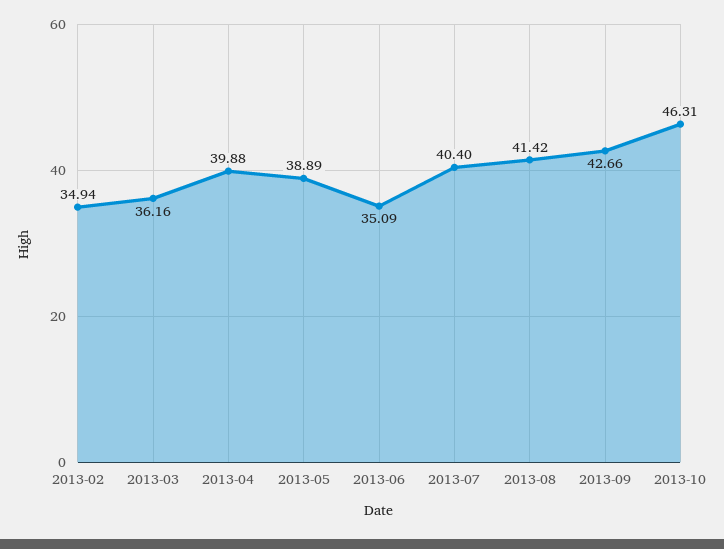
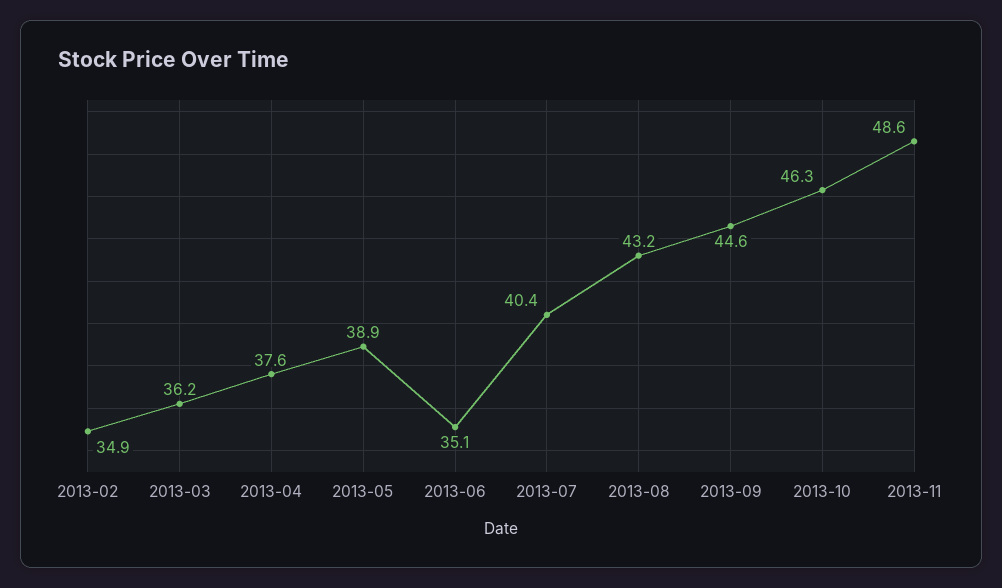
2013-04: 39.88 -> 37.6
2013-08: 41.42 -> 43.2
2013-09: 42.66 -> 44.6
2013-11: none -> 48.6

